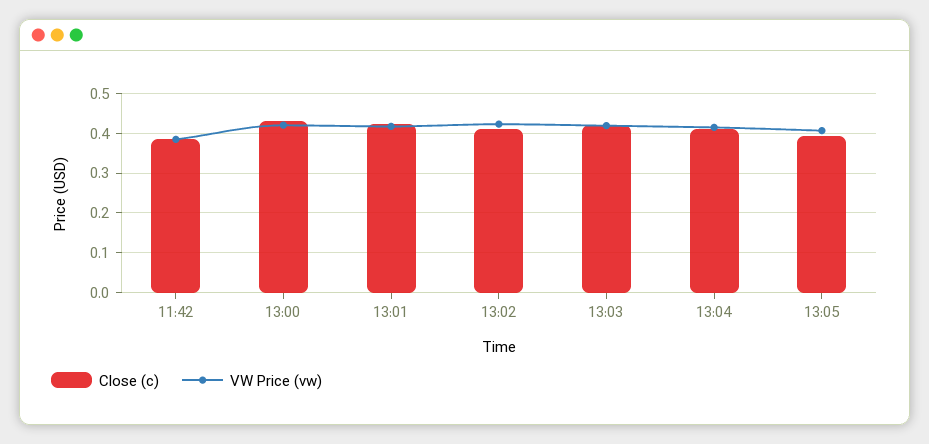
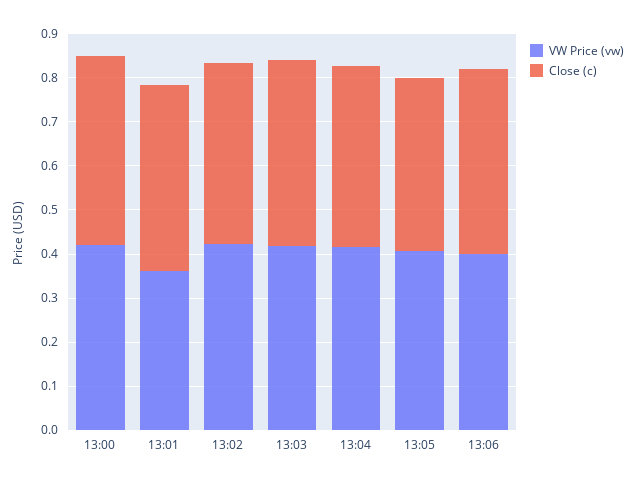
Close (c), 11:42: 0.38 -> none
VW Price (vw), 11:42: 0.38 -> none
VW Price (vw), 13:01: 0.42 -> 0.36
VW Price (vw), 13:06: none -> 0.4
Close (c), 13:06: none -> 0.42

